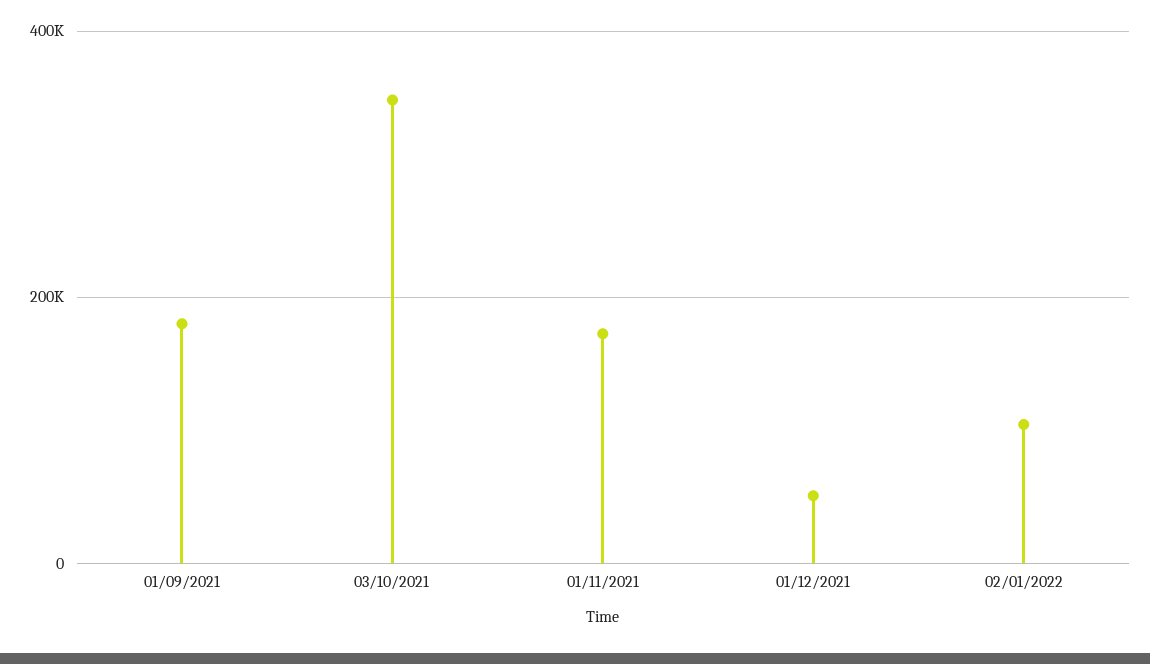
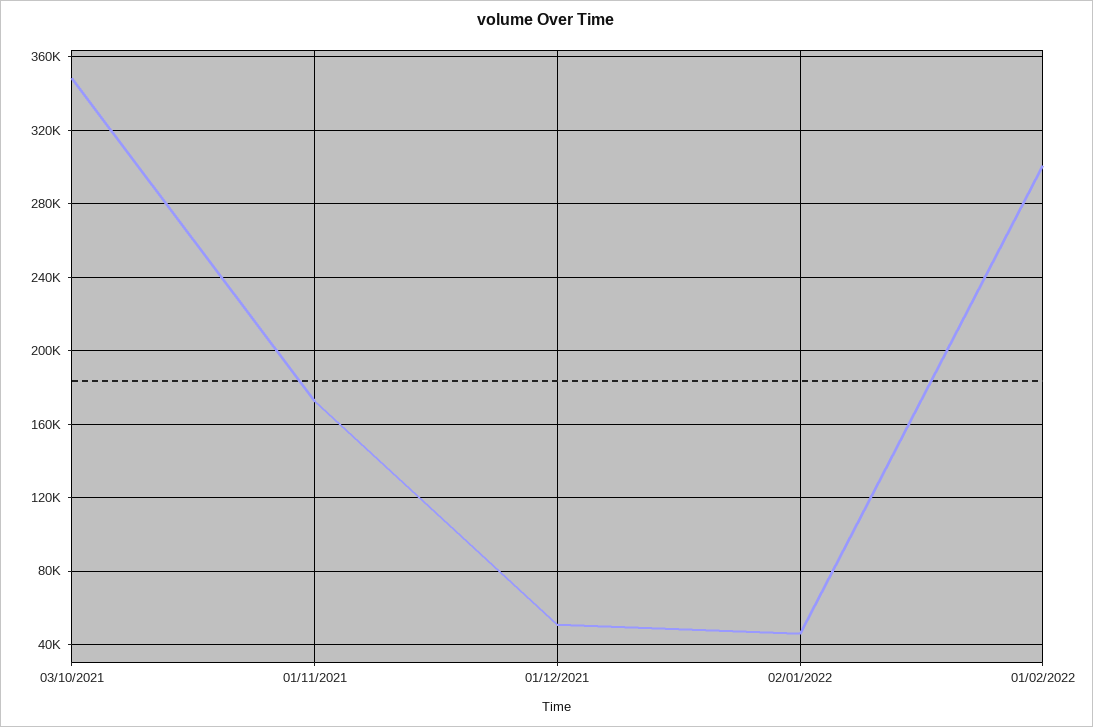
01/09/2021: 180000 -> none
02/01/2022: 100000 -> 45000
01/02/2022: none -> 300000

